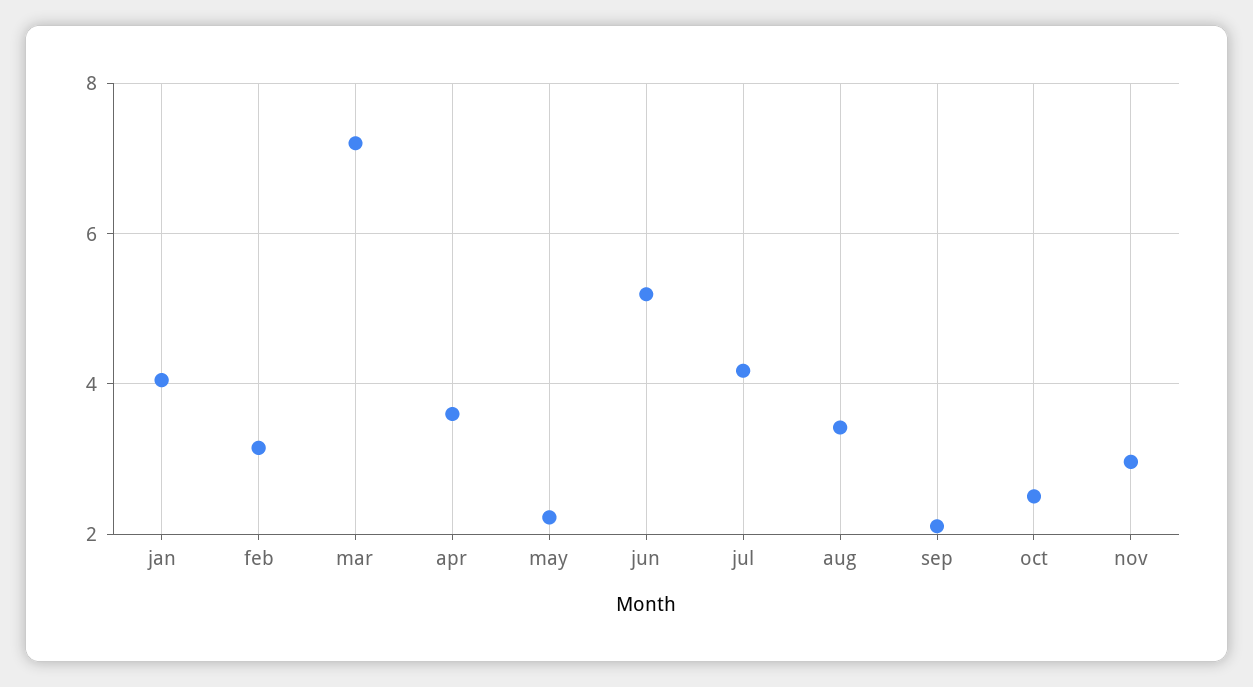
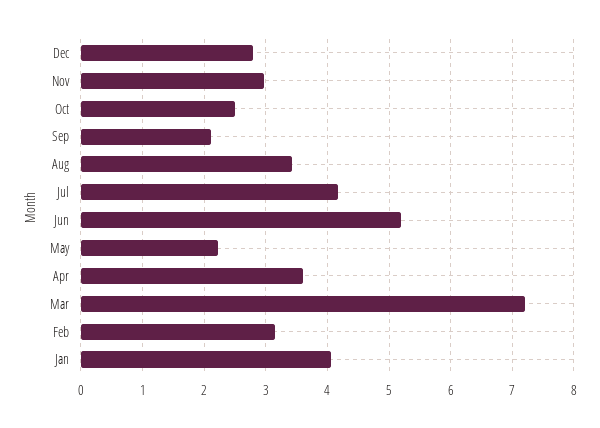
Dec: none -> 2.8

